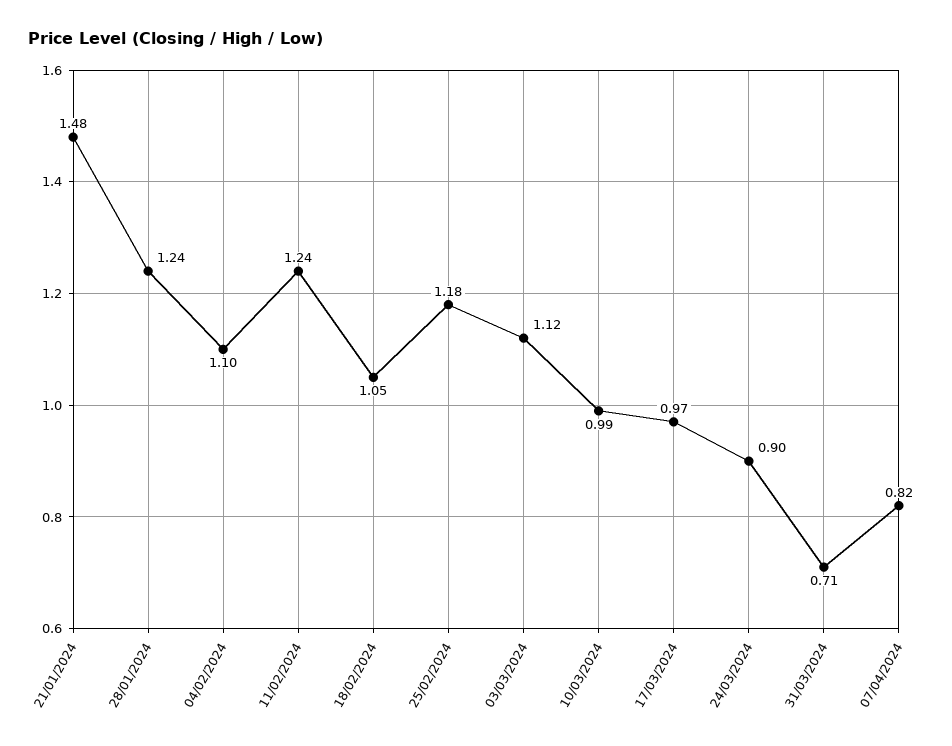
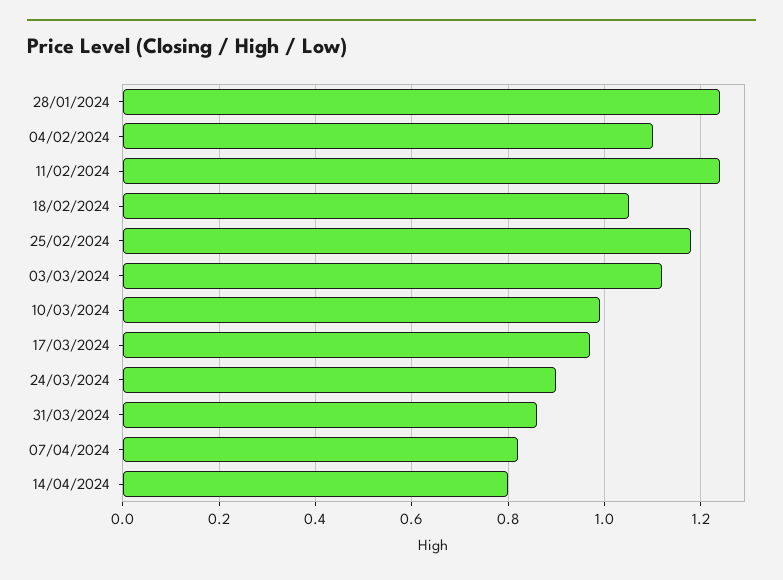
21/01/2024: 1.48 -> none
31/03/2024: 0.71 -> 0.85
14/04/2024: none -> 0.8

